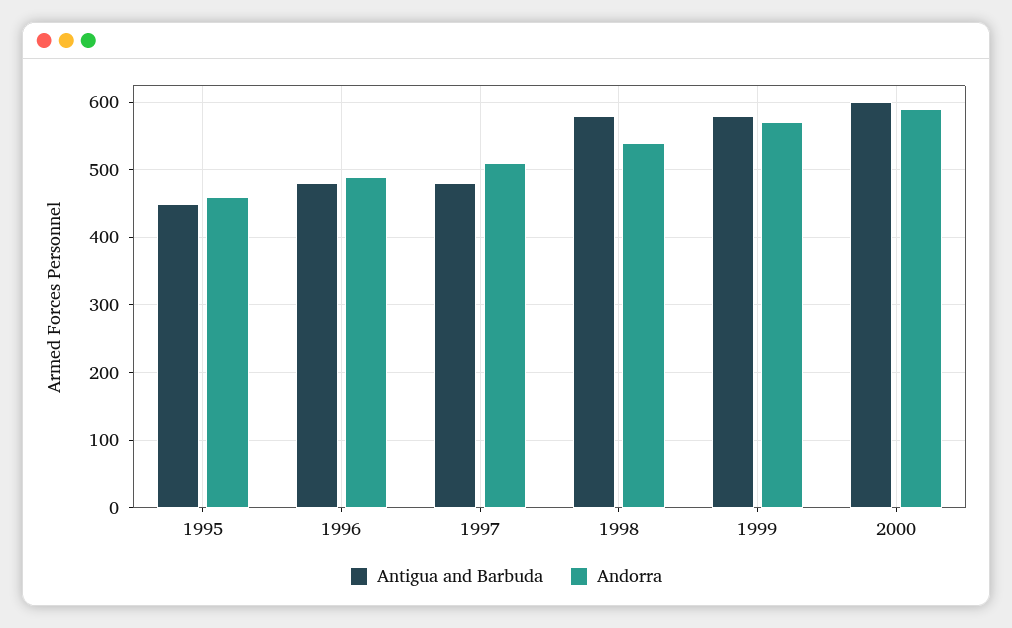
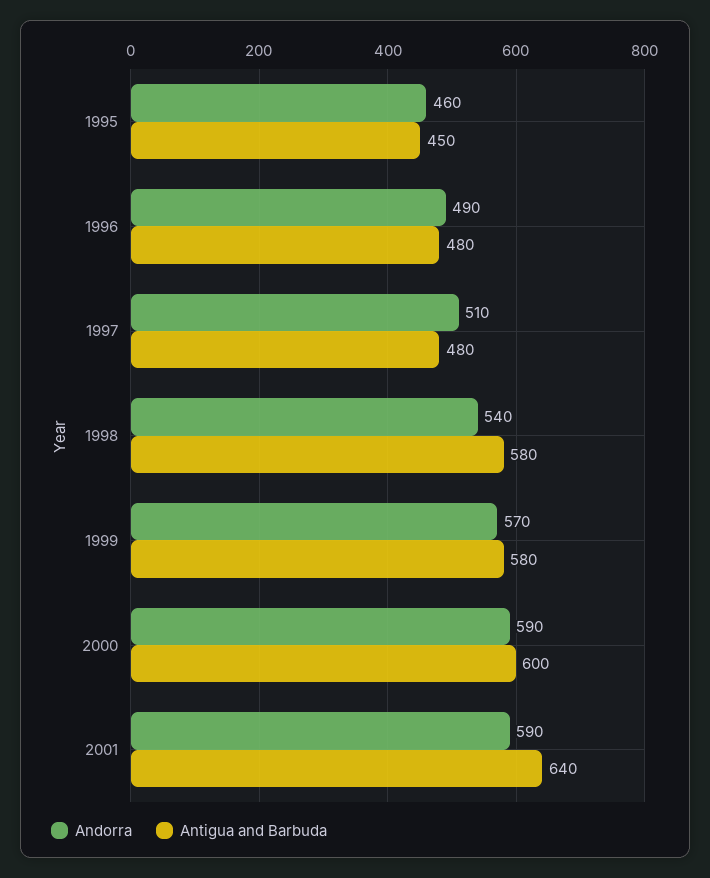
Andorra, 2001: none -> 590
Antigua and Barbuda, 2001: none -> 640

